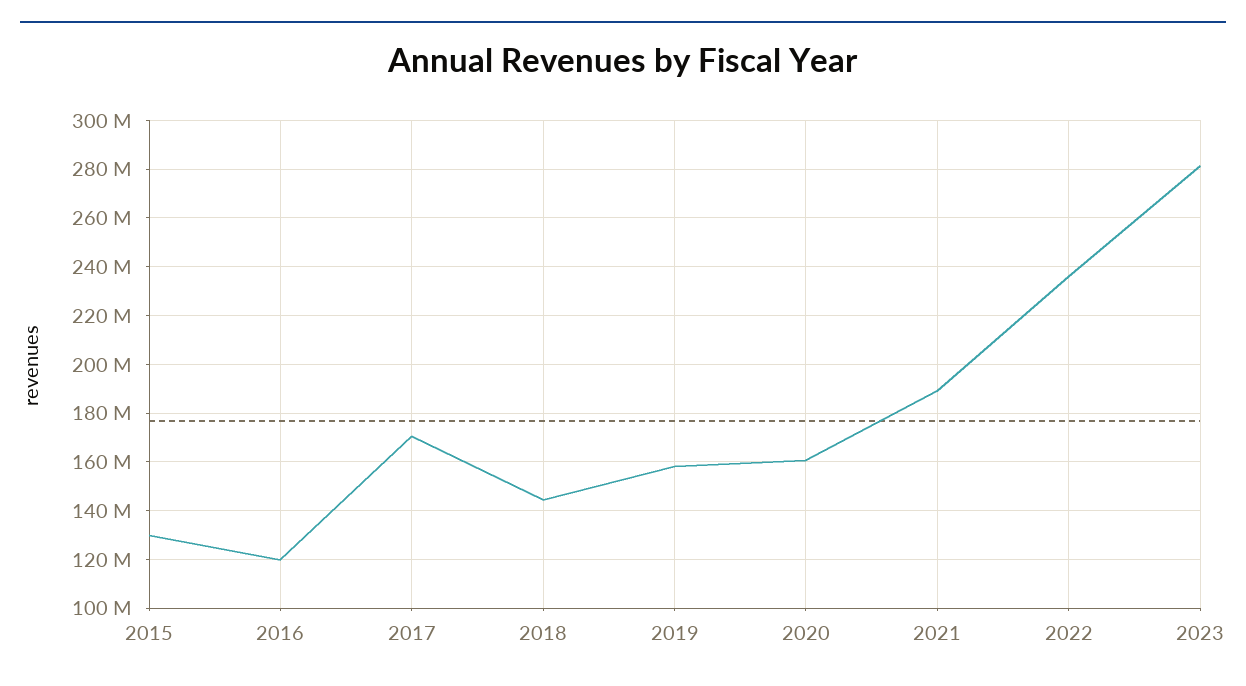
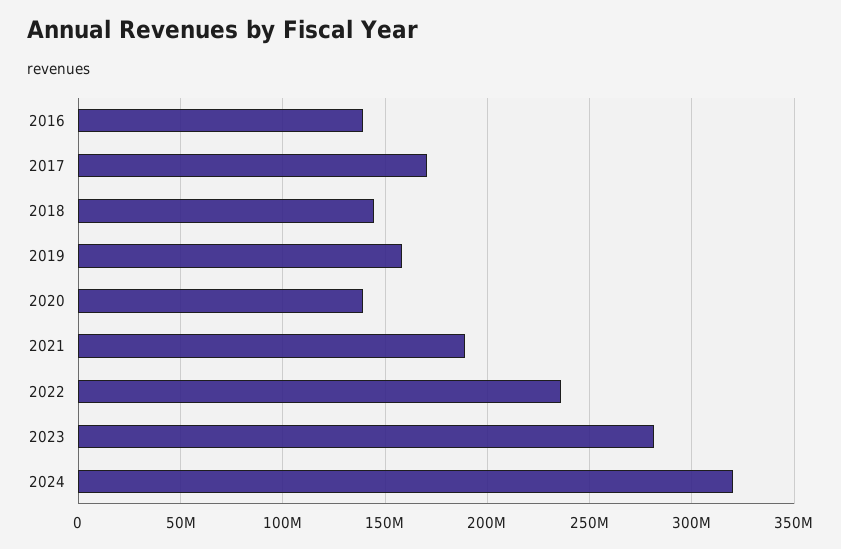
2015: 130000000 -> none
2016: 120000000 -> 140000000
2020: 160000000 -> 140000000
2024: none -> 320000000

